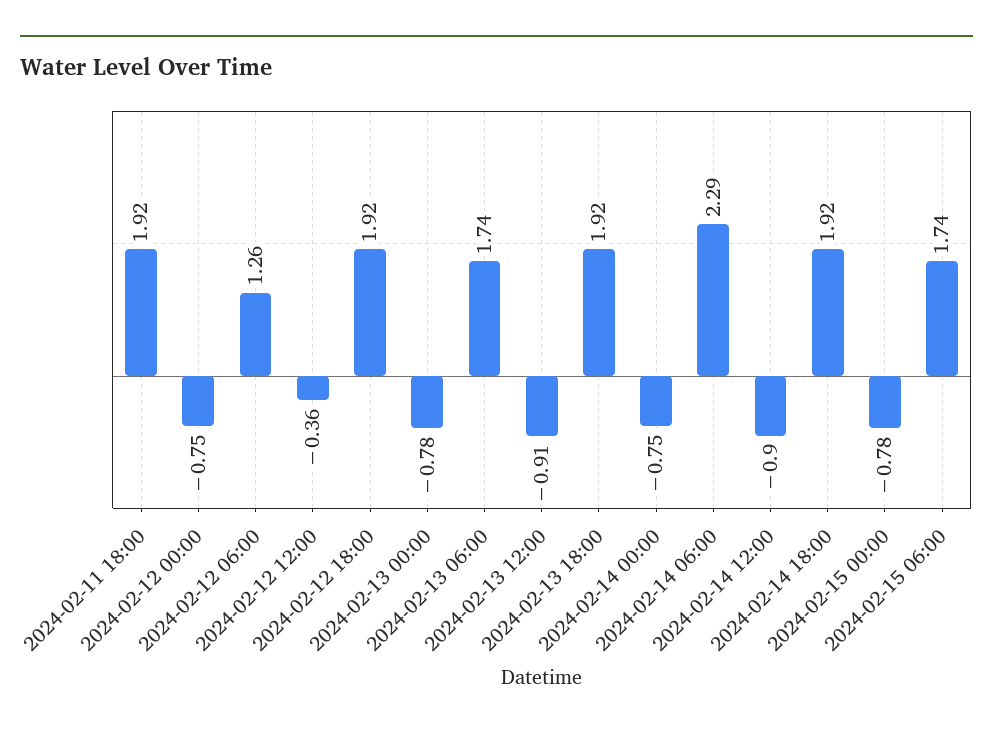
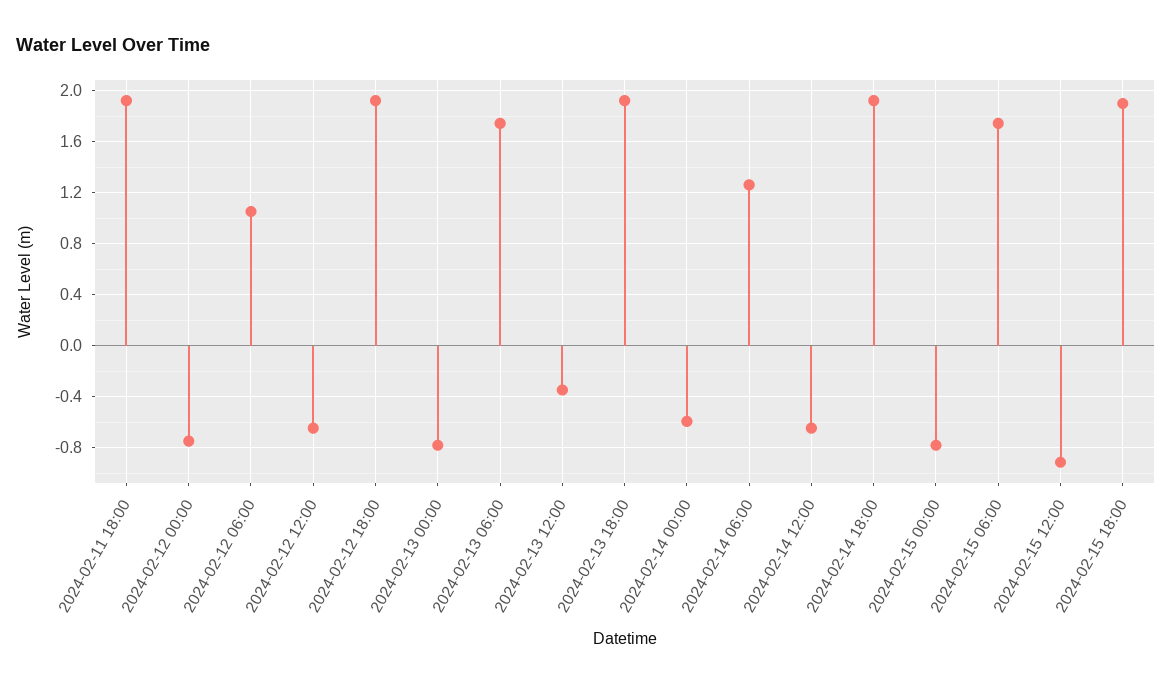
2024-02-12 06:00: 1.26 -> 1.05
2024-02-12 12:00: -0.36 -> -0.65
2024-02-13 12:00: -0.91 -> -0.35
2024-02-14 00:00: -0.75 -> -0.6
2024-02-14 06:00: 2.29 -> 1.25
2024-02-14 12:00: -0.9 -> -0.65
2024-02-15 12:00: none -> -0.9
2024-02-15 18:00: none -> 1.9

